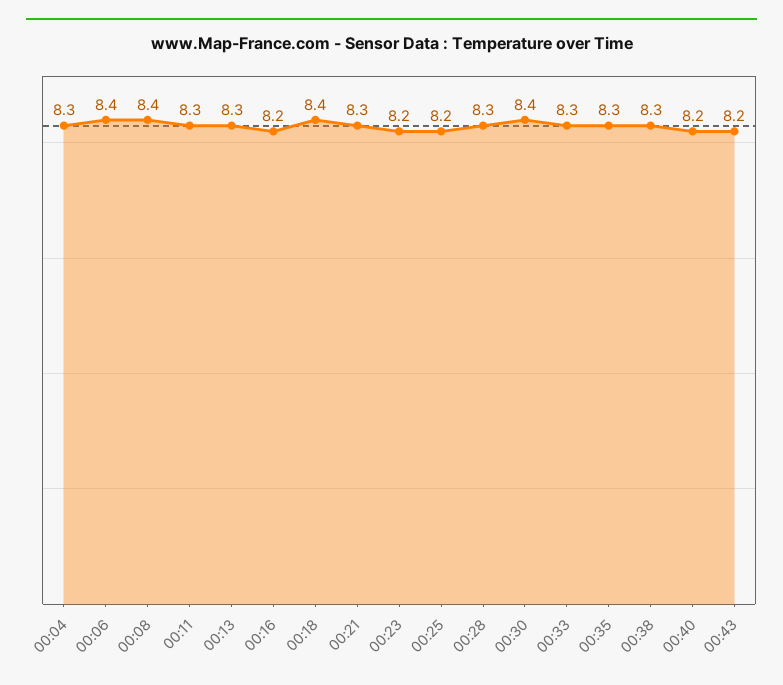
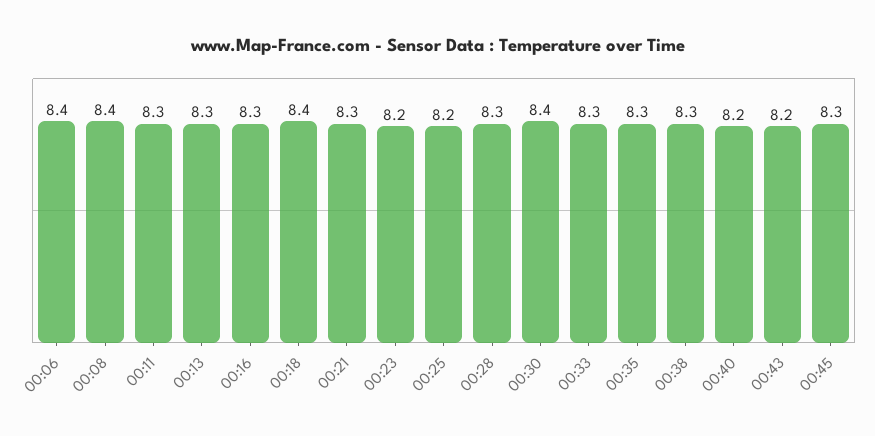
00:04: 8.3 -> none
00:16: 8.2 -> 8.3
00:45: none -> 8.3

